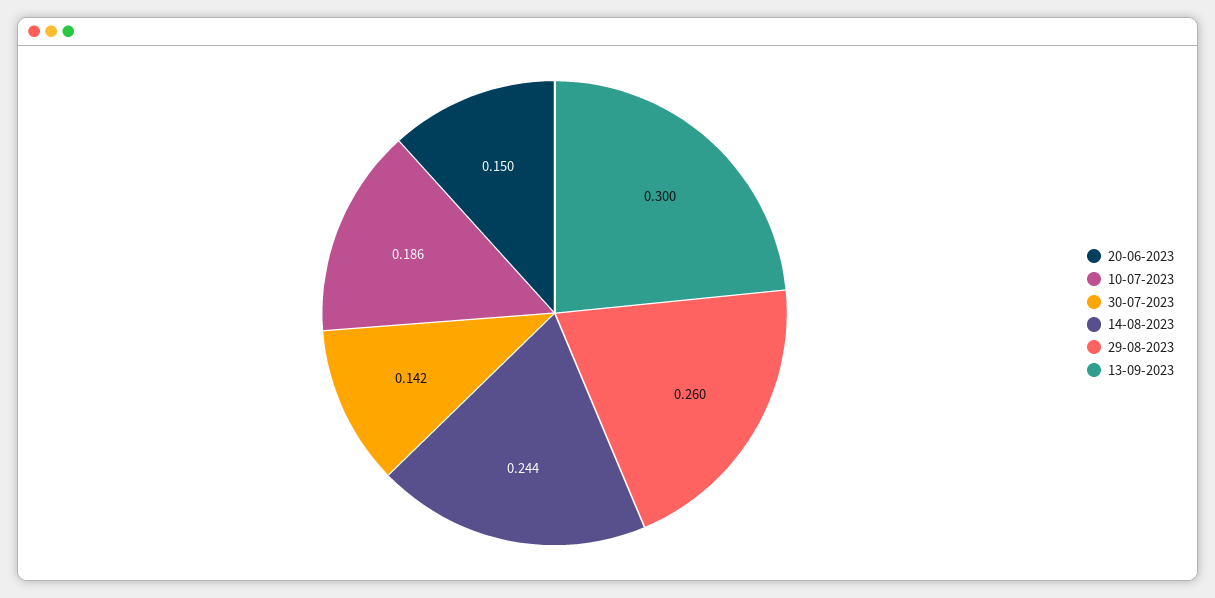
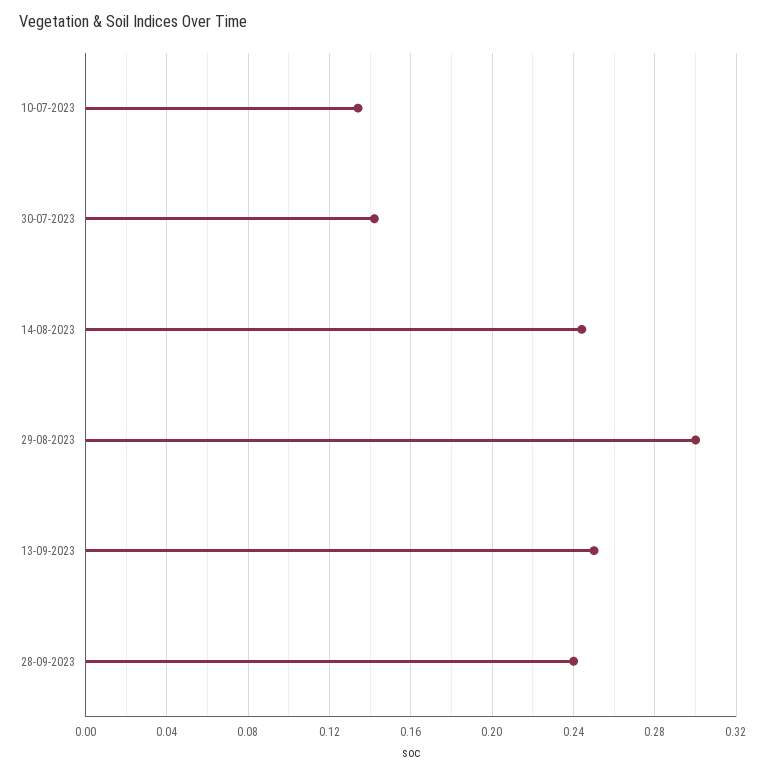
20-06-2023: 0.15 -> none
10-07-2023: 0.186 -> 0.135
29-08-2023: 0.26 -> 0.3
13-09-2023: 0.3 -> 0.25
28-09-2023: none -> 0.24

